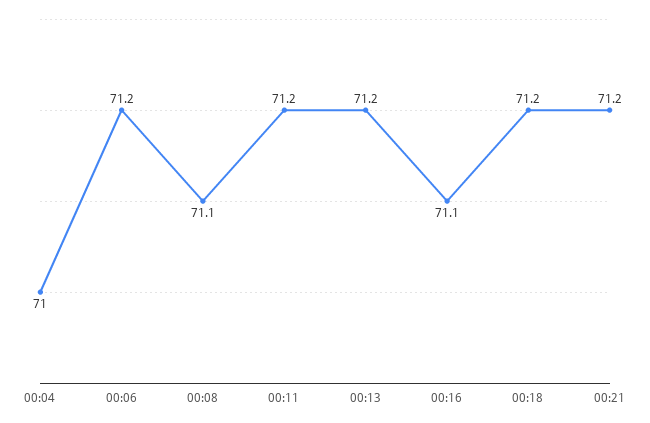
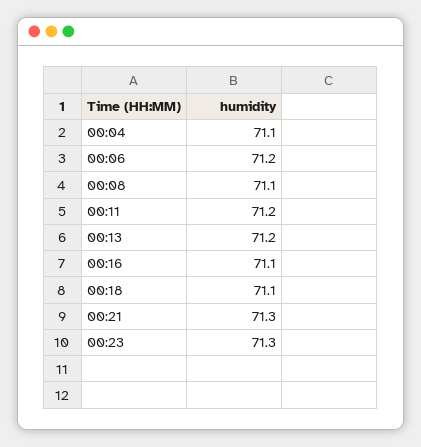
00:04: 71 -> 71.1
00:18: 71.2 -> 71.1
00:21: 71.2 -> 71.3
00:23: none -> 71.3

